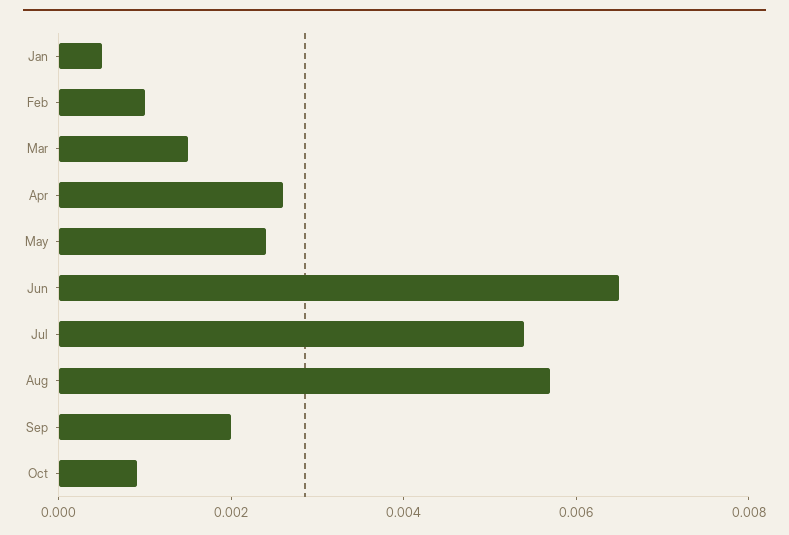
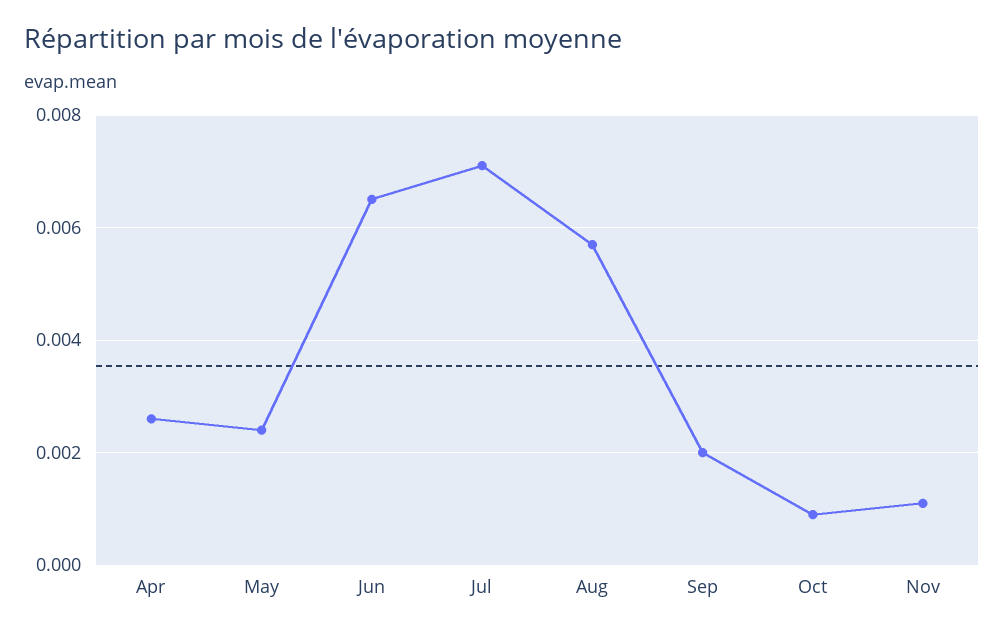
Jan: 0.0005 -> none
Feb: 0.001 -> none
Mar: 0.0015 -> none
Jul: 0.0055 -> 0.007
Nov: none -> 0.001

